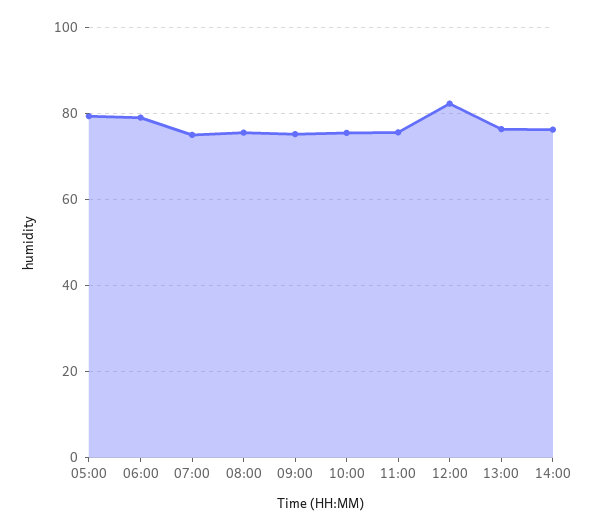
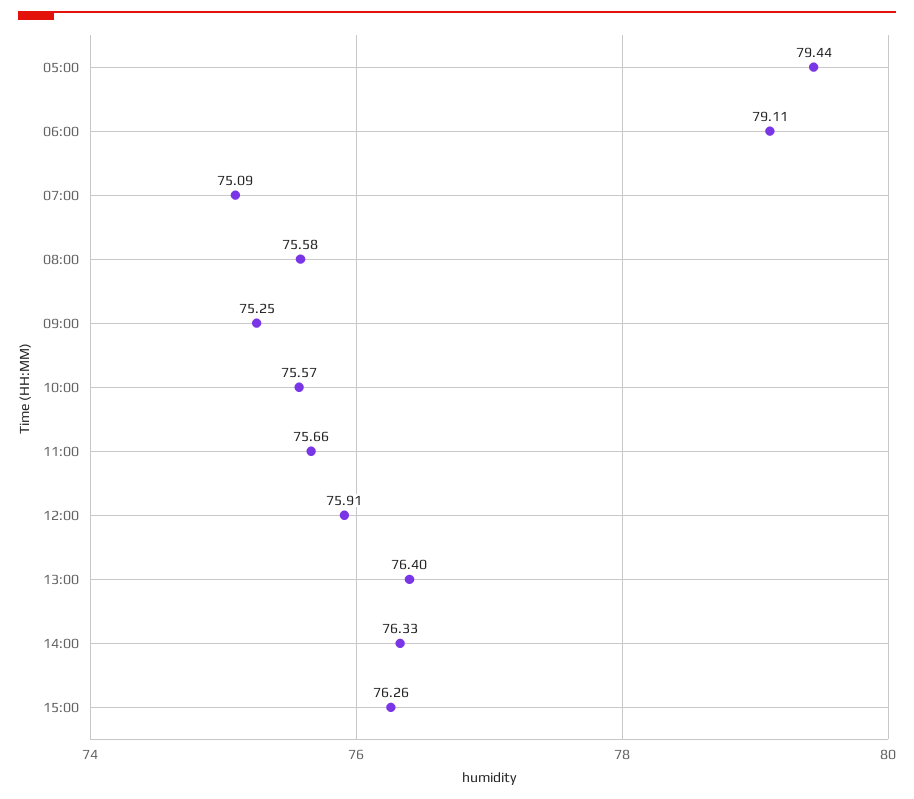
12:00: 82 -> 75.91
15:00: none -> 76.26

